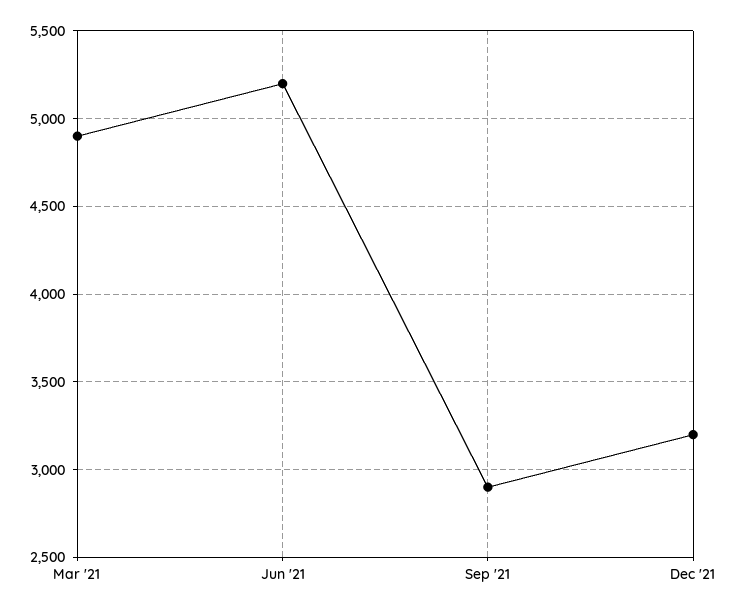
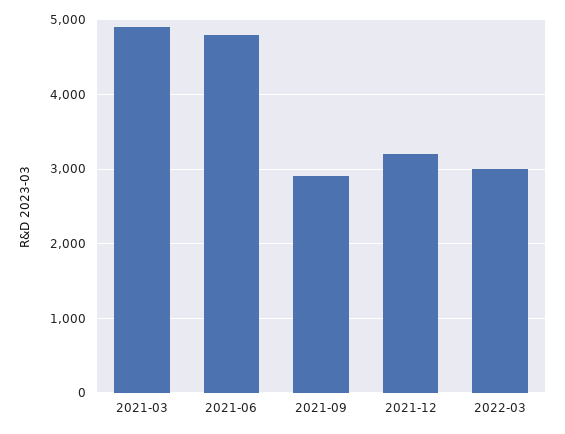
Jun '21: 5200 -> 4800
2022-03: none -> 3000

